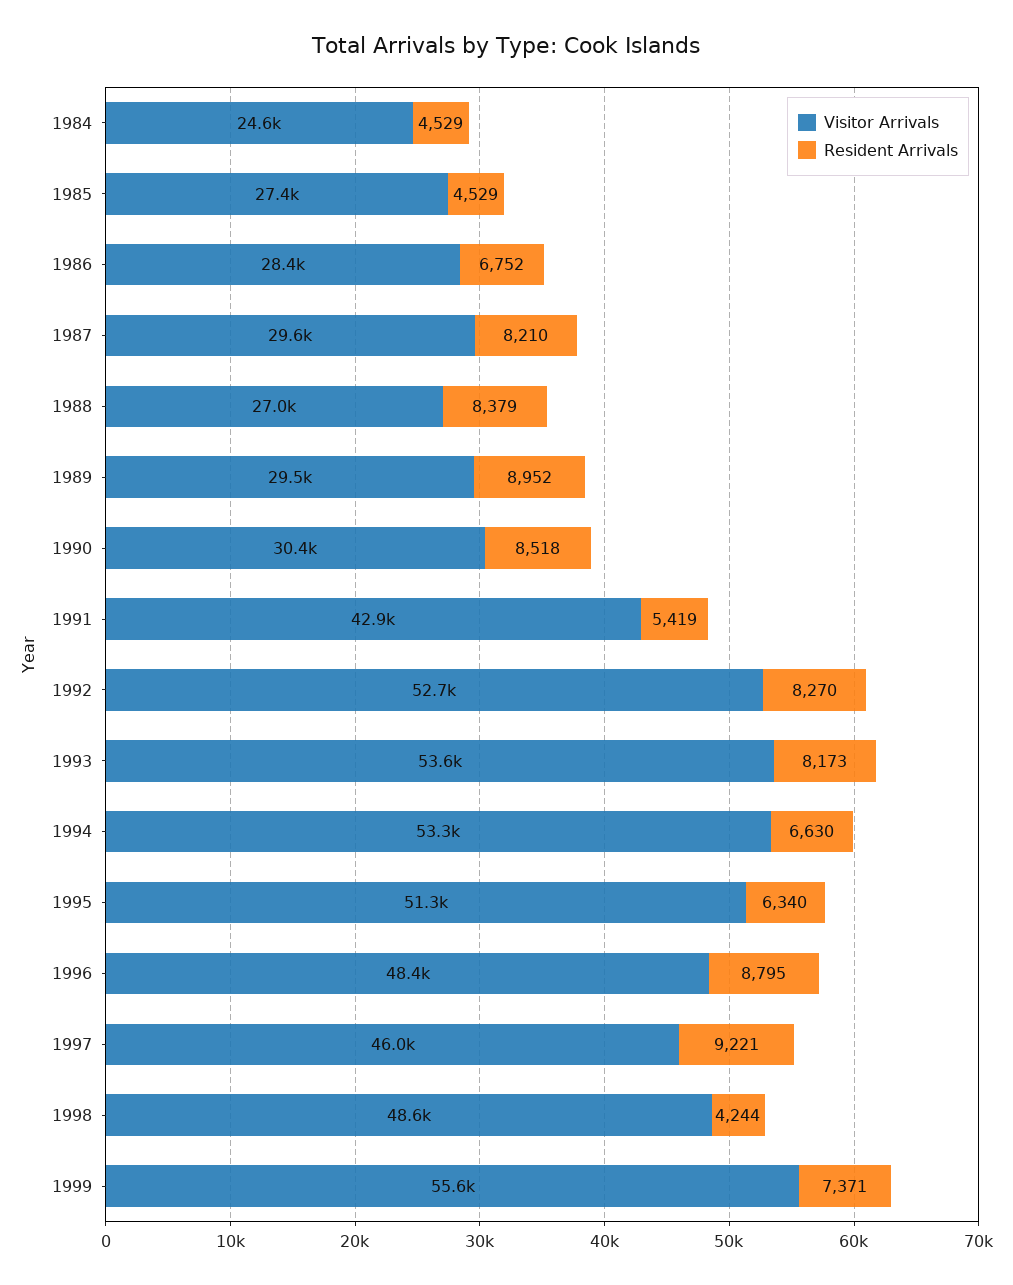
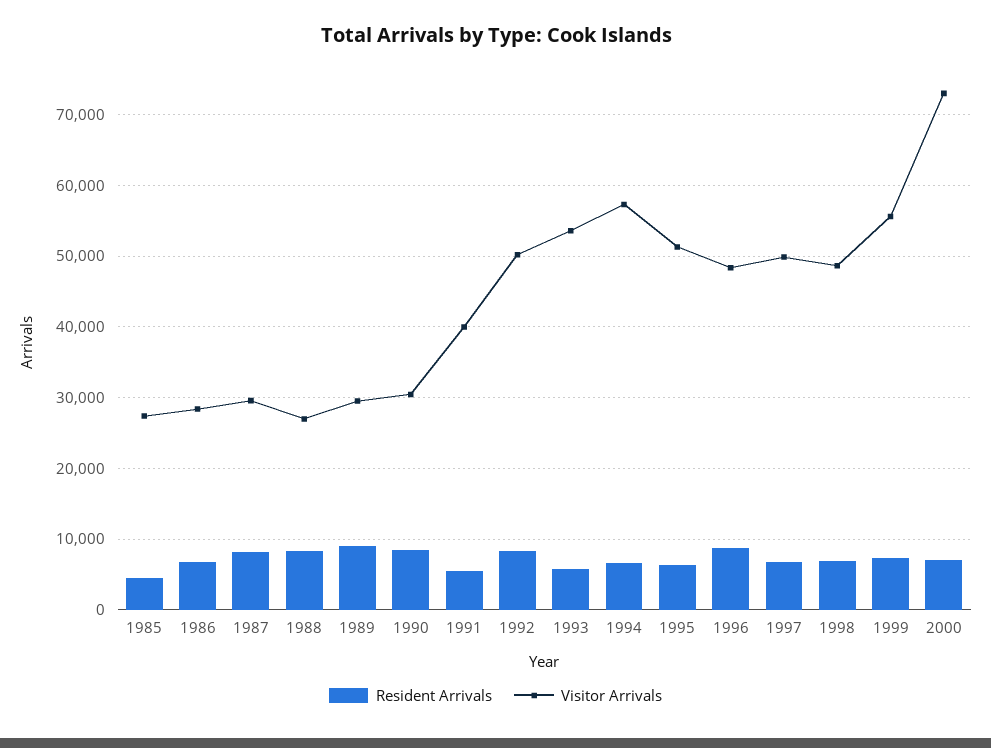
Visitor Arrivals, 1984: 24600 -> none
Resident Arrivals, 1984: 4529 -> none
Visitor Arrivals, 1991: 42900 -> 40000
Visitor Arrivals, 1992: 52700 -> 50000
Resident Arrivals, 1993: 8173 -> 6000
Visitor Arrivals, 1994: 53300 -> 57000
Visitor Arrivals, 1997: 46000 -> 50000
Resident Arrivals, 1997: 9221 -> 7000
Resident Arrivals, 1998: 4244 -> 7000
Resident Arrivals, 2000: none -> 7000
Visitor Arrivals, 2000: none -> 73000

